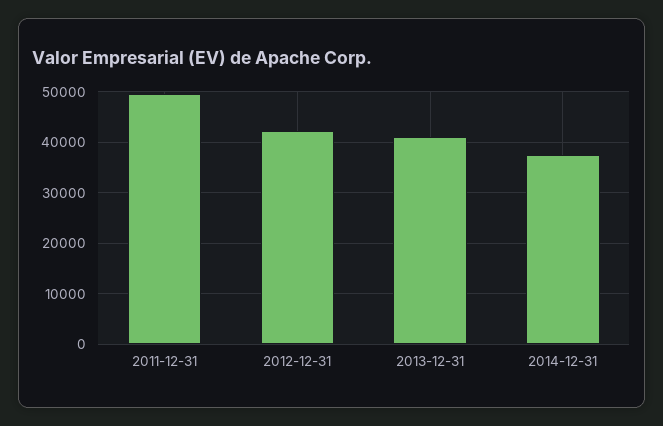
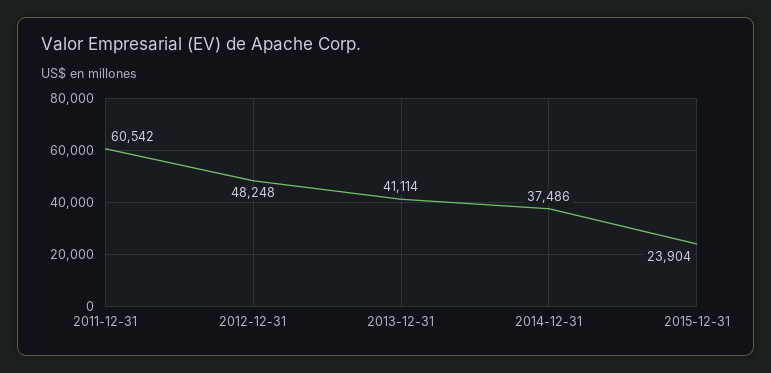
2011-12-31: 50000 -> 60542
2012-12-31: 42000 -> 48248
2015-12-31: none -> 23904

